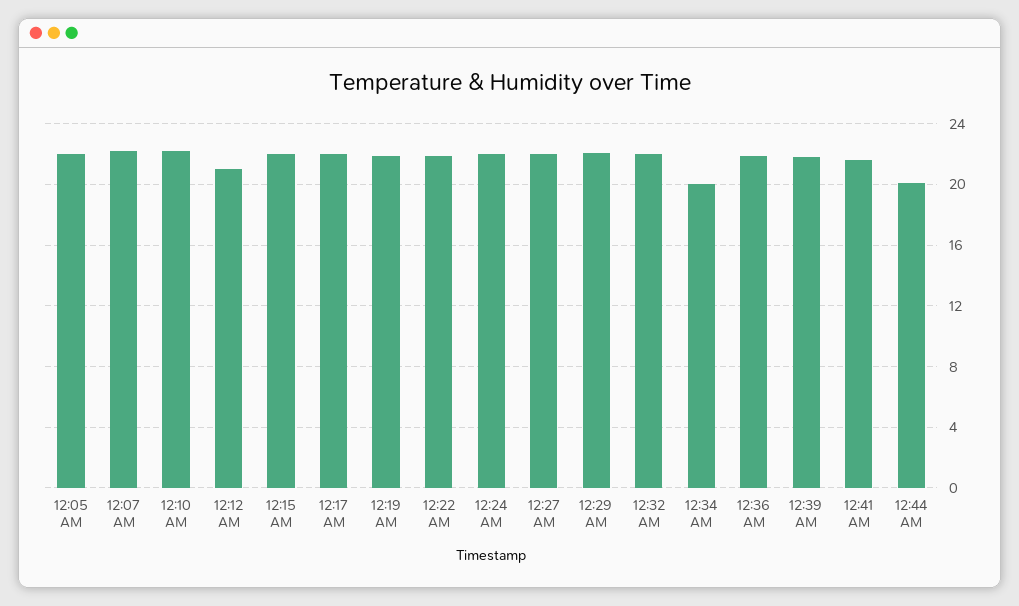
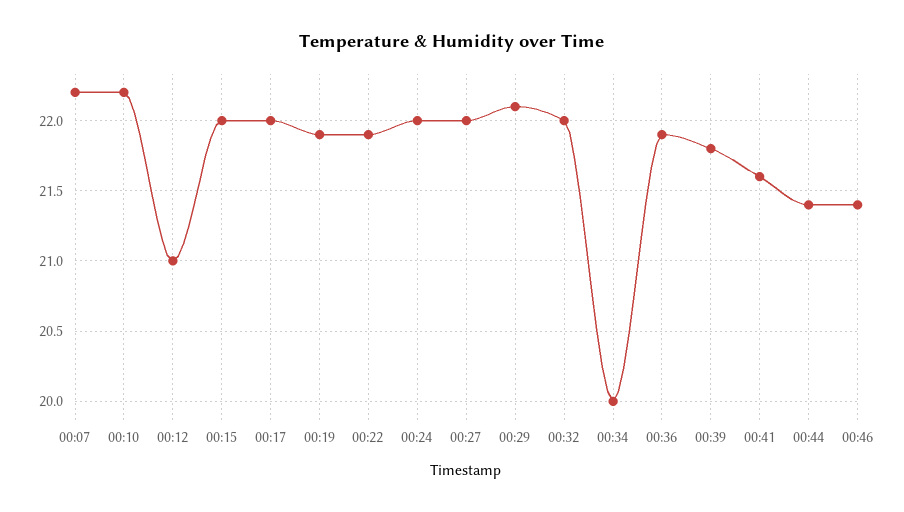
12:05 AM: 22 -> none
12:44 AM: 20 -> 21.4
00:46: none -> 21.4

